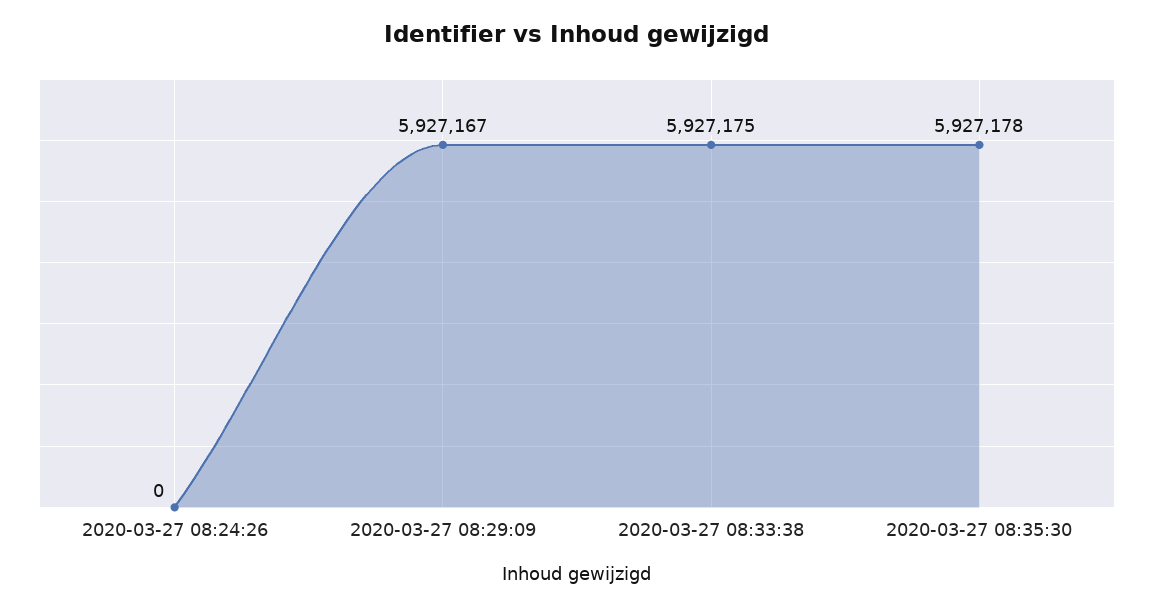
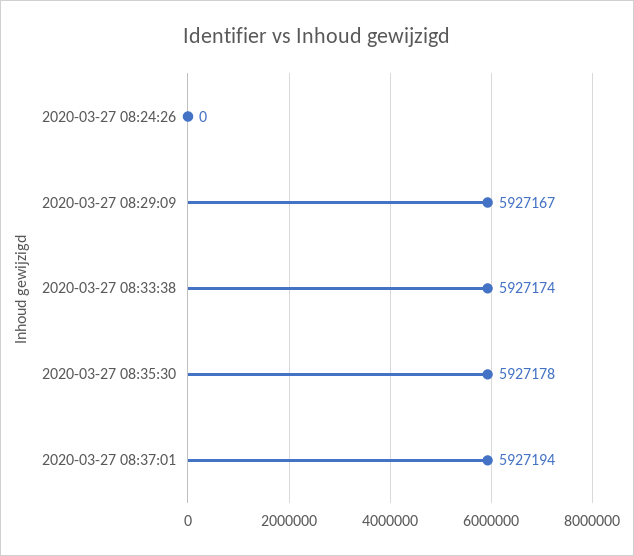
2020-03-27 08:33:38: 5927175 -> 5927174
2020-03-27 08:37:01: none -> 5927194

